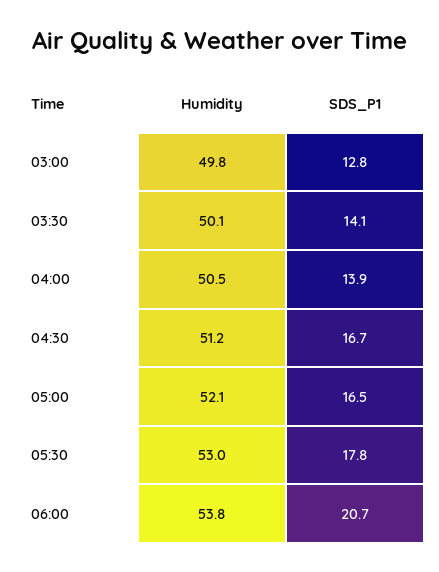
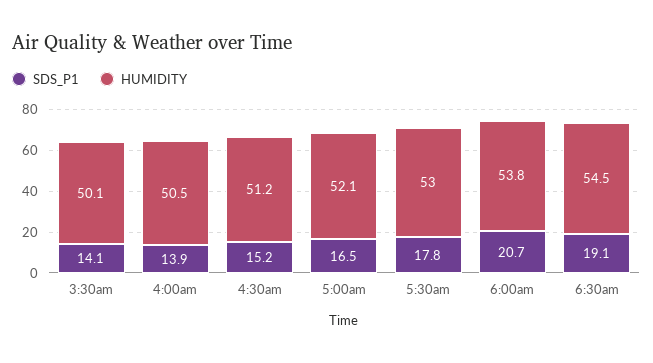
Humidity, 03:00: 49.8 -> none
SDS_P1, 03:00: 12.8 -> none
SDS_P1, 04:30: 16.7 -> 15.2
SDS_P1, 6:30am: none -> 19.1
Humidity, 6:30am: none -> 54.5

